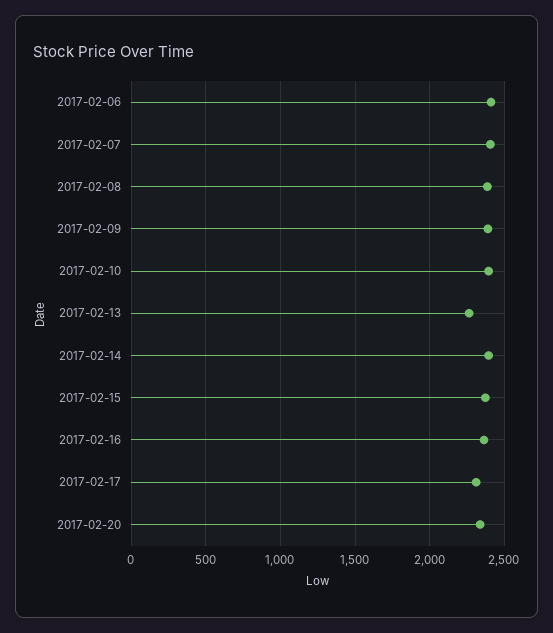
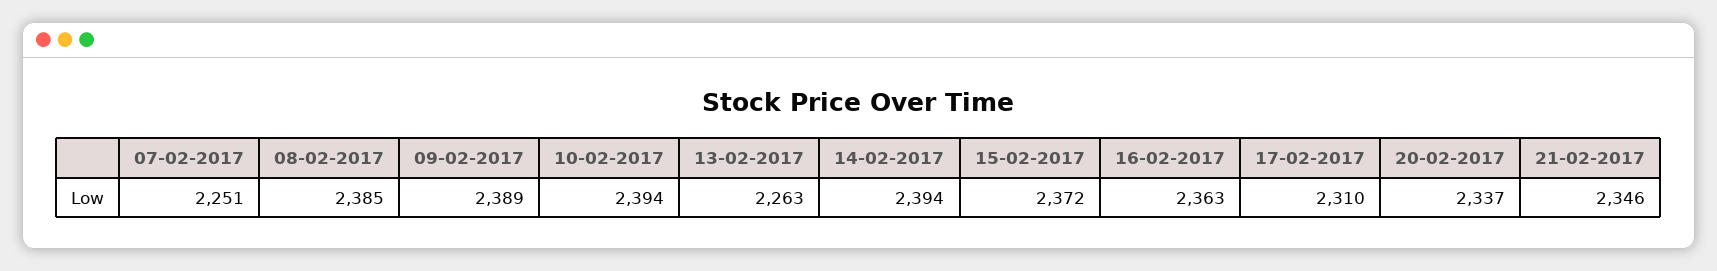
2017-02-06: 2400 -> none
2017-02-07: 2400 -> 2251
21-02-2017: none -> 2346

